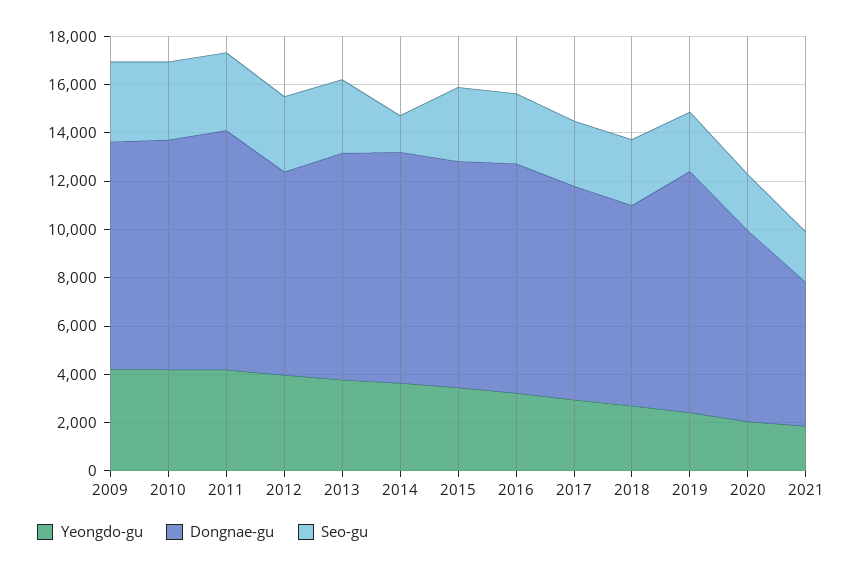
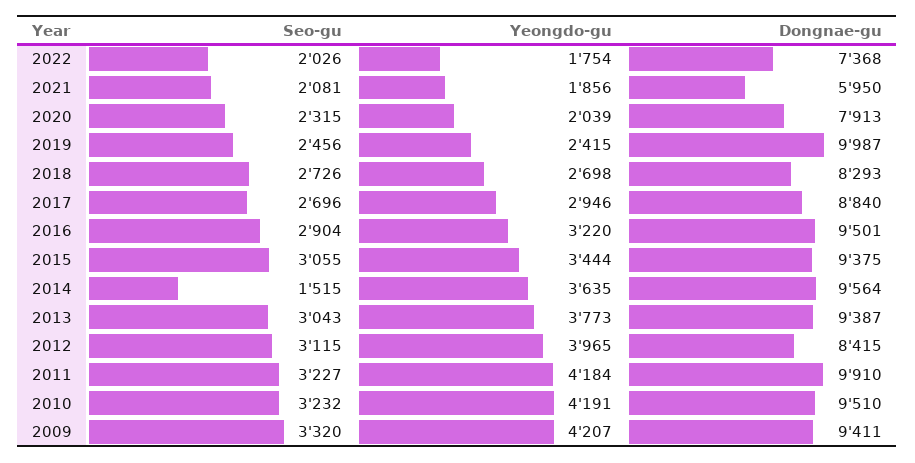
Seo-gu, 2022: none -> 2026
Yeongdo-gu, 2022: none -> 1754
Dongnae-gu, 2022: none -> 7368

